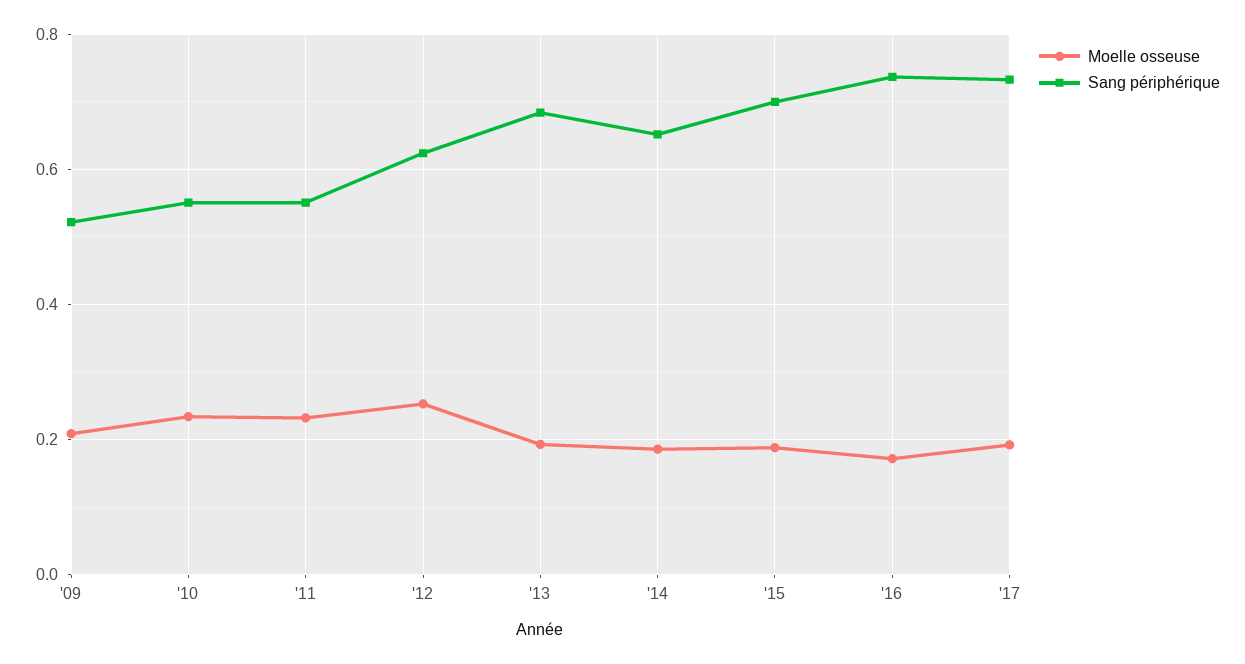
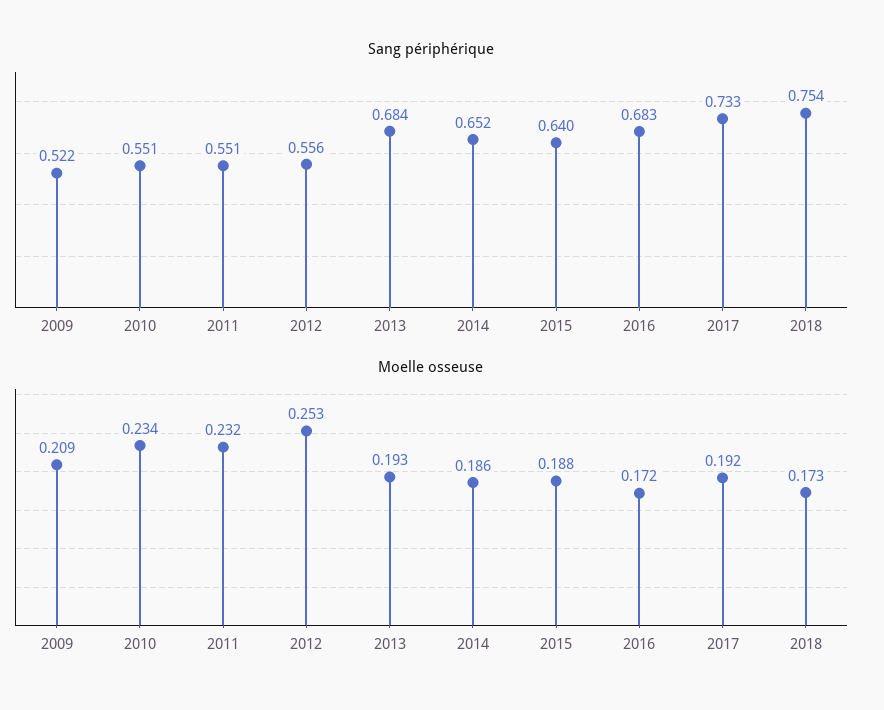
Sang périphérique, '12: 0.62 -> 0.556
Sang périphérique, '15: 0.7 -> 0.64
Sang périphérique, '16: 0.74 -> 0.683
Sang périphérique, 2018: none -> 0.754
Moelle osseuse, 2018: none -> 0.173

